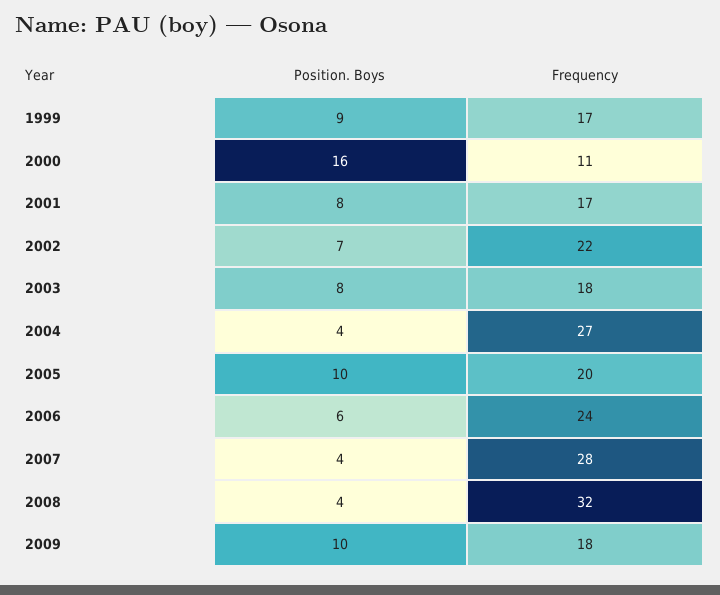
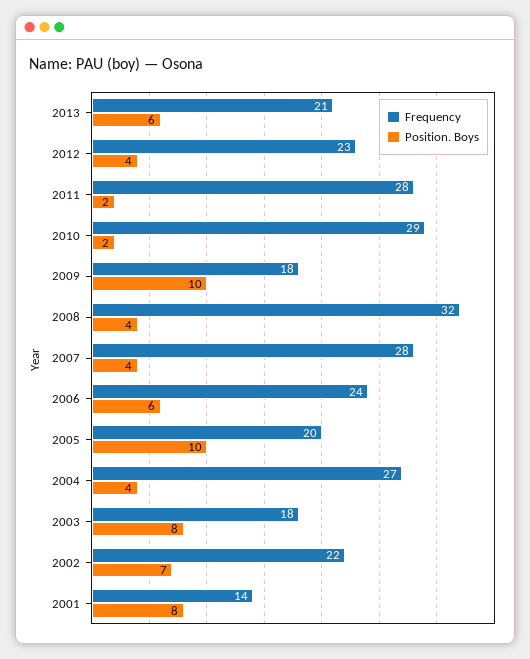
Position. Boys, 1999: 9 -> none
Frequency, 1999: 17 -> none
Position. Boys, 2000: 16 -> none
Frequency, 2000: 11 -> none
Frequency, 2001: 17 -> 14
Frequency, 2013: none -> 21
Position. Boys, 2013: none -> 6
Frequency, 2012: none -> 23
Position. Boys, 2012: none -> 4
Frequency, 2011: none -> 28
Position. Boys, 2011: none -> 2
Frequency, 2010: none -> 29
Position. Boys, 2010: none -> 2

